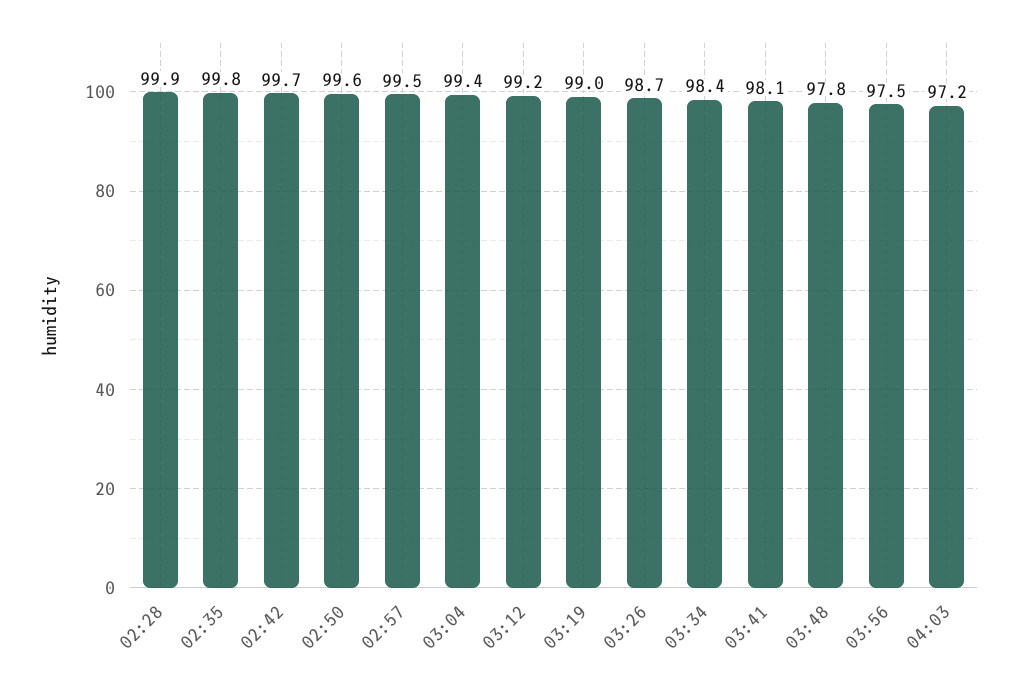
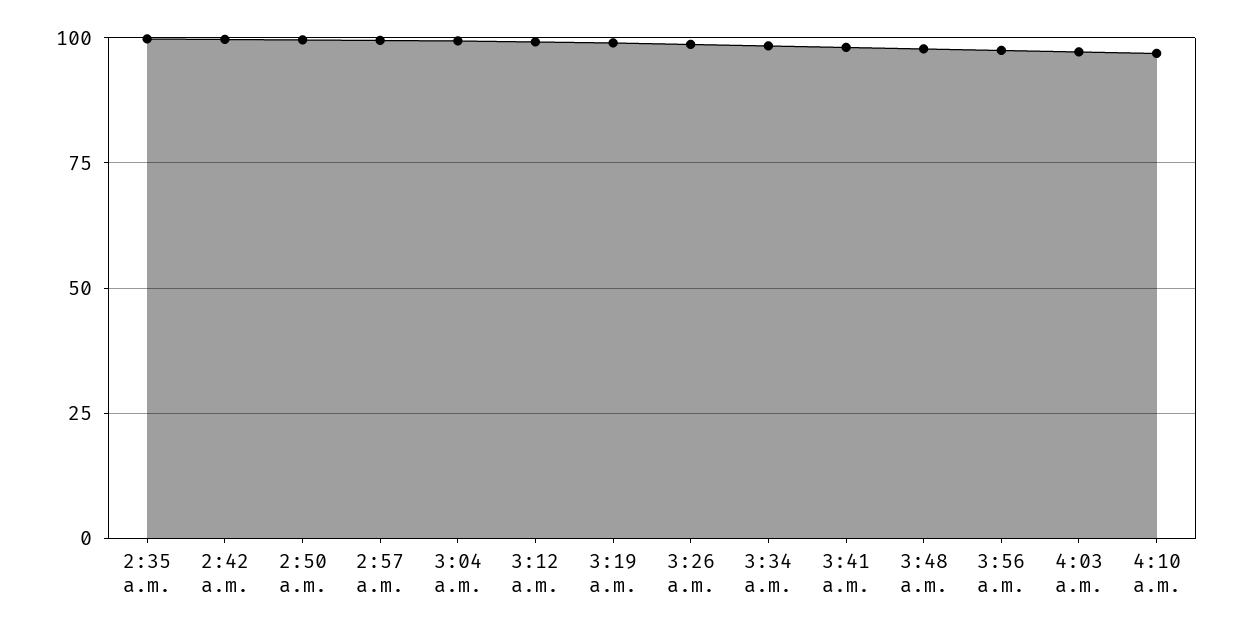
02:28: 99.9 -> none
4:10 a.m.: none -> 97.5

